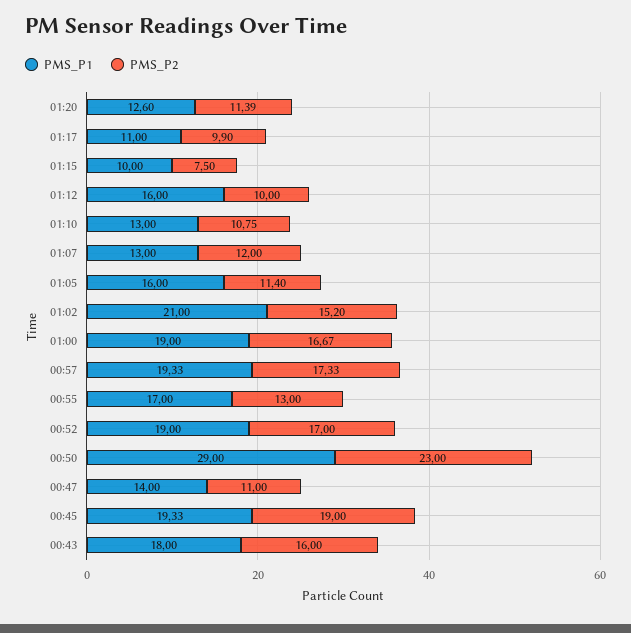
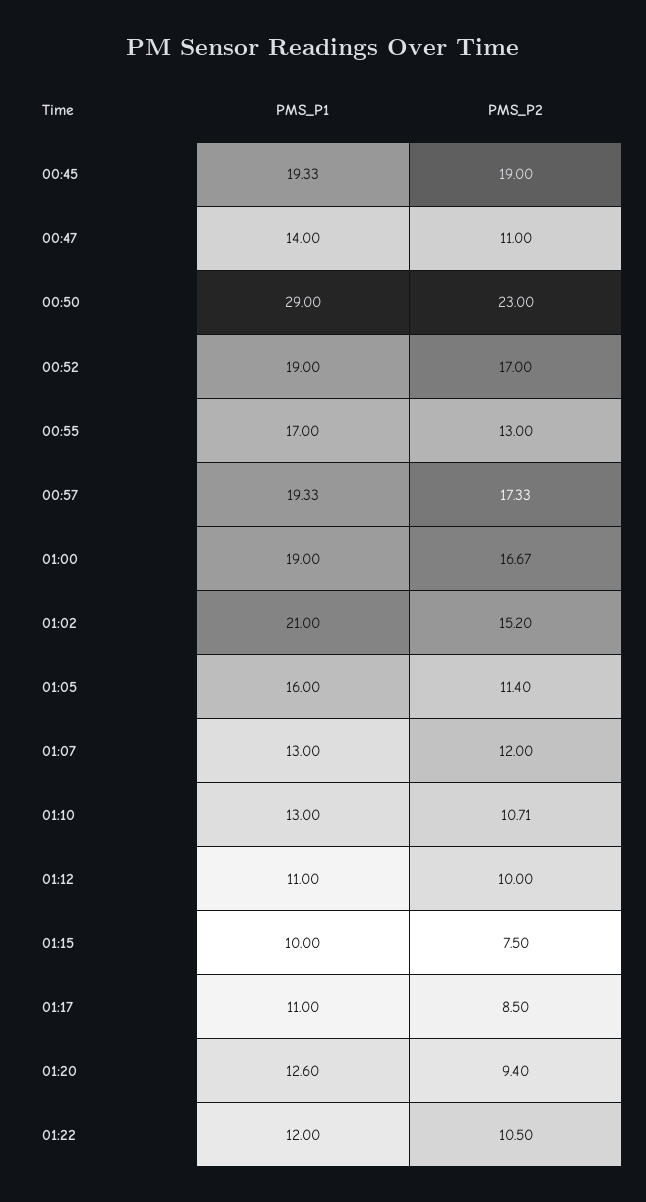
PMS_P2, 01:20: 11.39 -> 9.4
PMS_P2, 01:17: 9.9 -> 8.5
PMS_P1, 01:12: 16 -> 11
PMS_P2, 01:10: 10.75 -> 10.71
PMS_P1, 00:43: 18 -> none
PMS_P2, 00:43: 16 -> none
PMS_P1, 01:22: none -> 12
PMS_P2, 01:22: none -> 10.5

